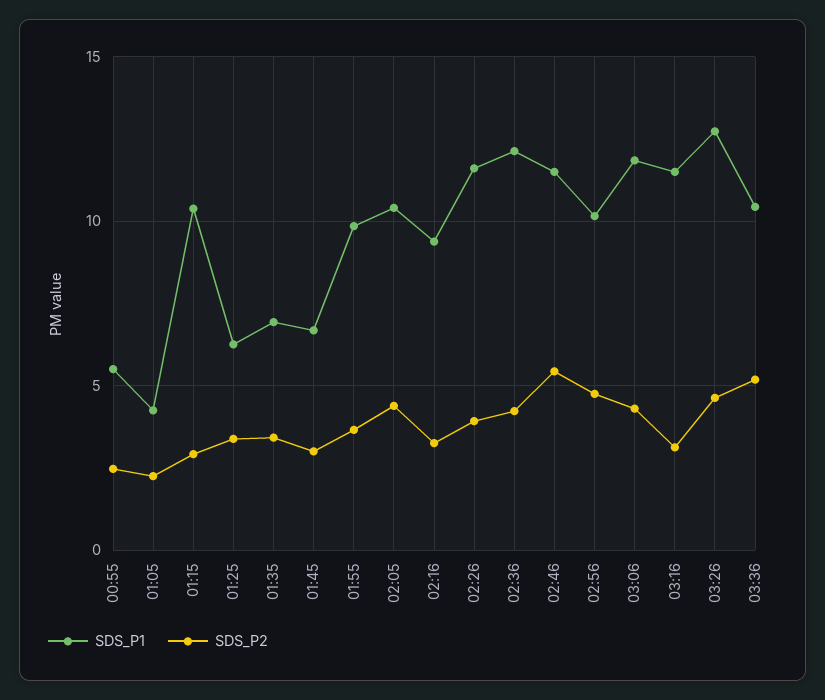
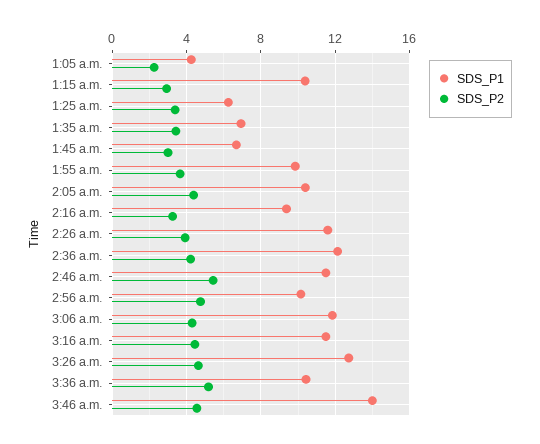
SDS_P1, 00:55: 5.5 -> none
SDS_P2, 00:55: 2.5 -> none
SDS_P2, 03:16: 3 -> 4.5
SDS_P1, 3:46 a.m.: none -> 14
SDS_P2, 3:46 a.m.: none -> 4.5

